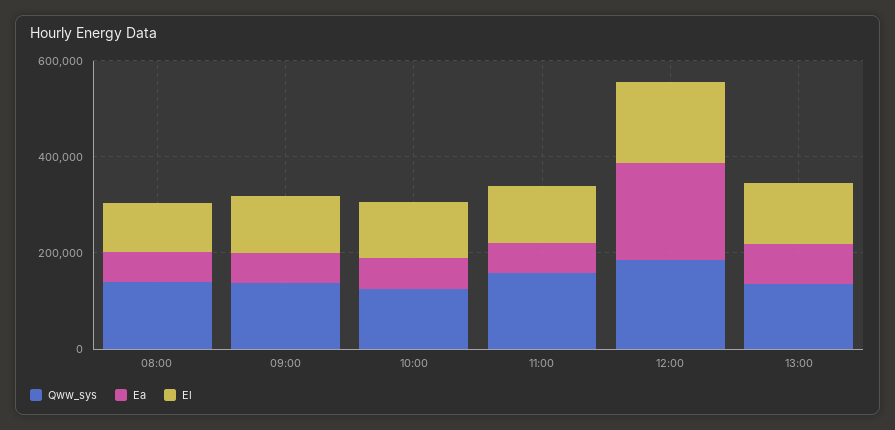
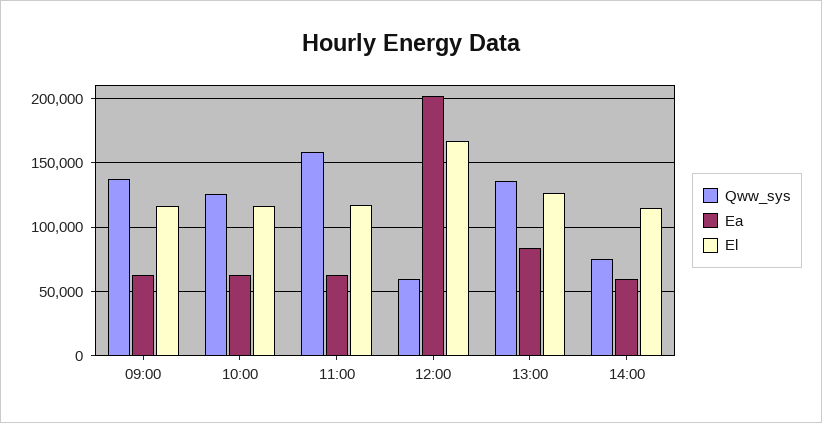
Qww_sys, 08:00: 150000 -> none
Ea, 08:00: 50000 -> none
El, 08:00: 100000 -> none
Qww_sys, 12:00: 200000 -> 60000
Qww_sys, 14:00: none -> 75000
Ea, 14:00: none -> 60000
El, 14:00: none -> 115000

